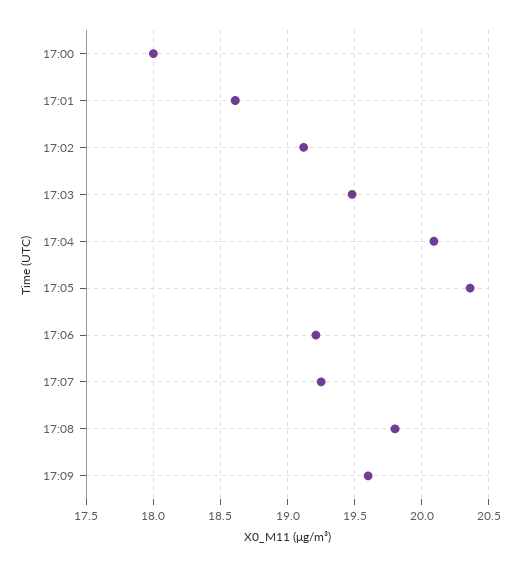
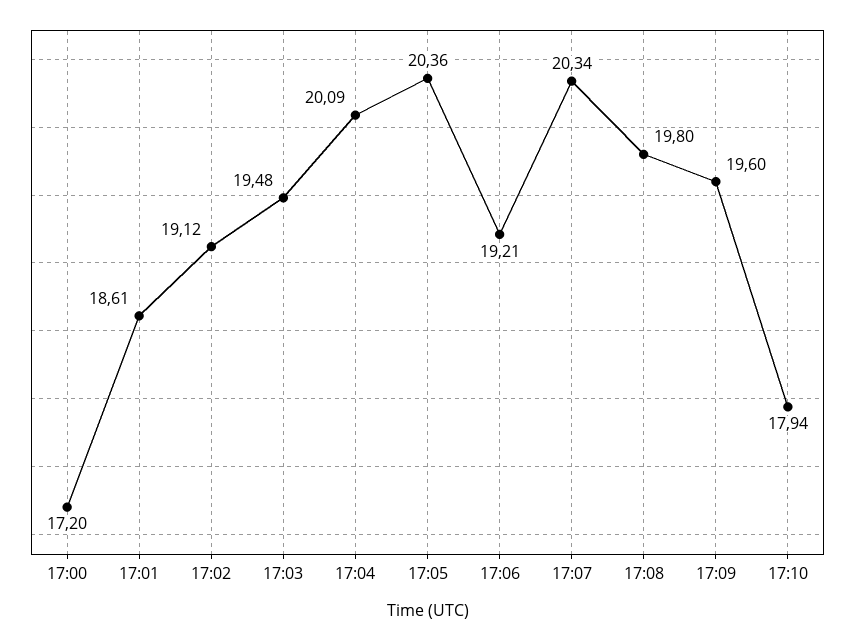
17:00: 18 -> 17.2
17:07: 19.25 -> 20.34
17:10: none -> 17.94

